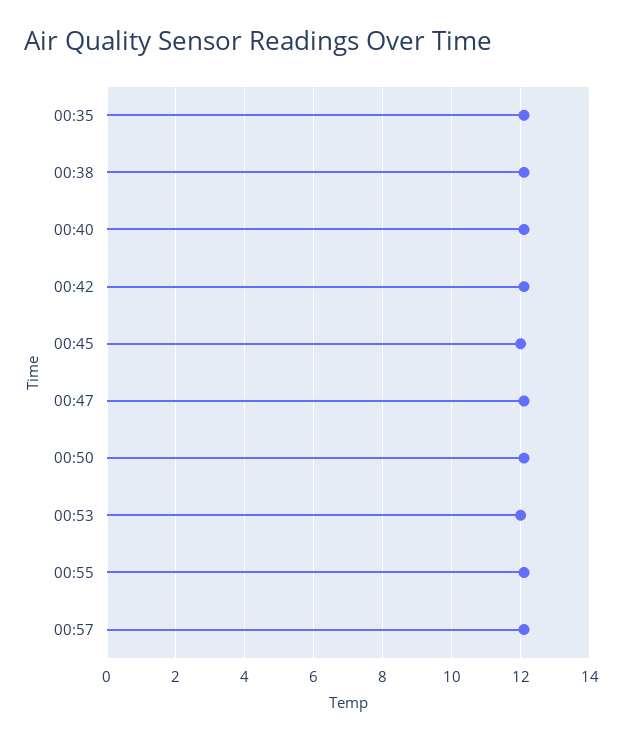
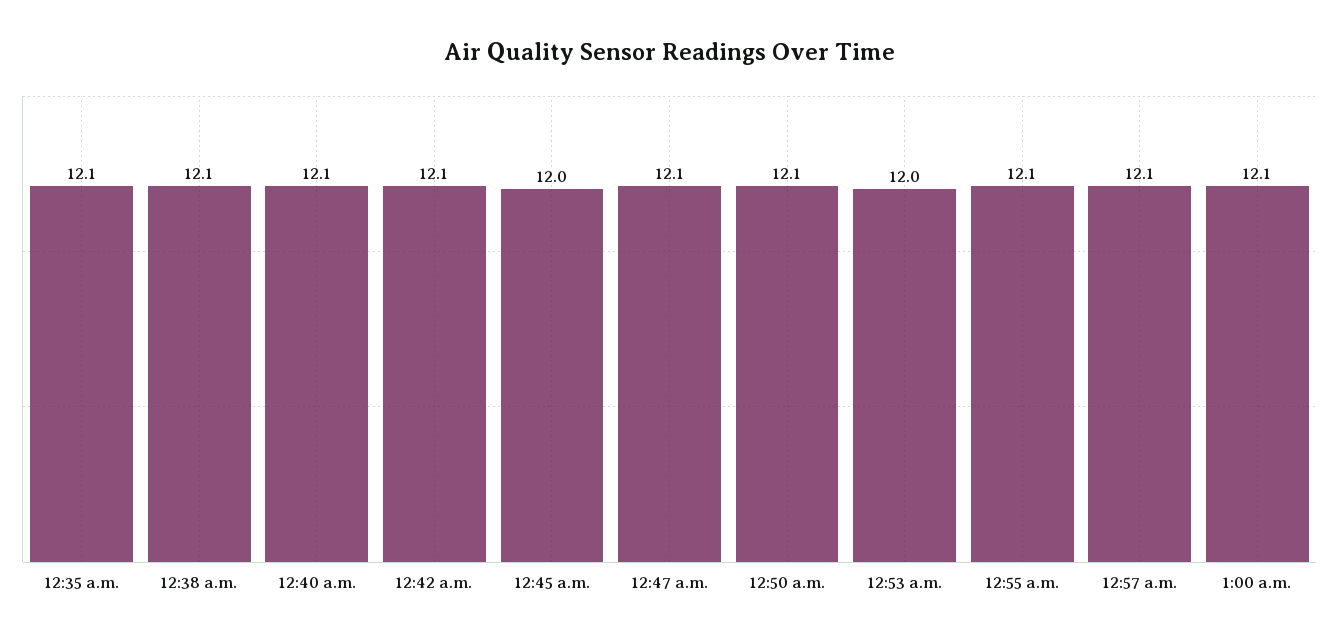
1:00 a.m.: none -> 12.1

